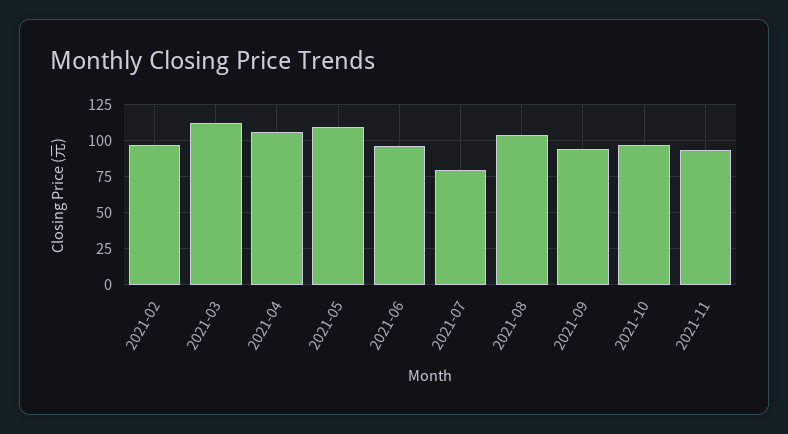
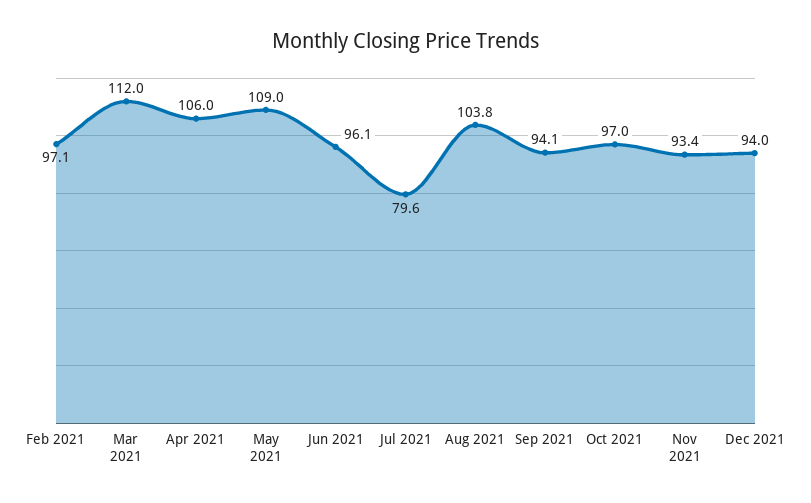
Dec 2021: none -> 94

